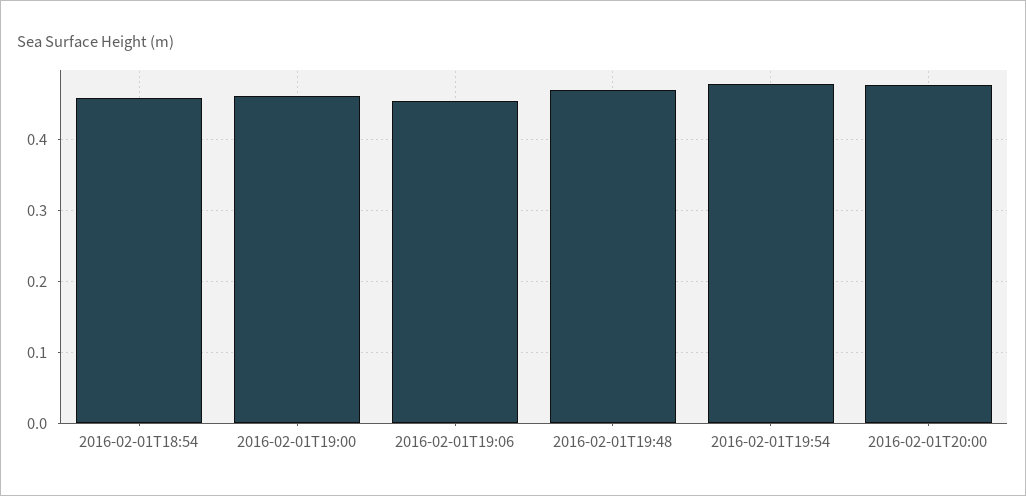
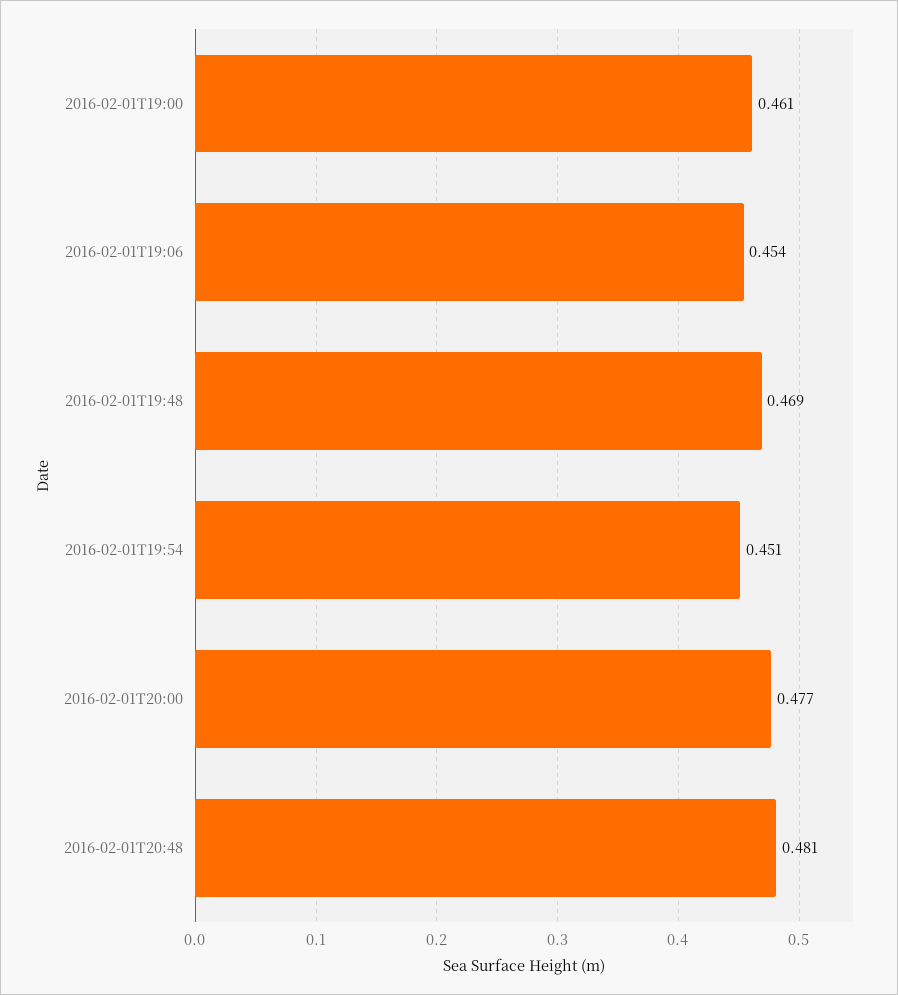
2016-02-01T18:54: 0.46 -> none
2016-02-01T19:54: 0.48 -> 0.451
2016-02-01T20:48: none -> 0.481

